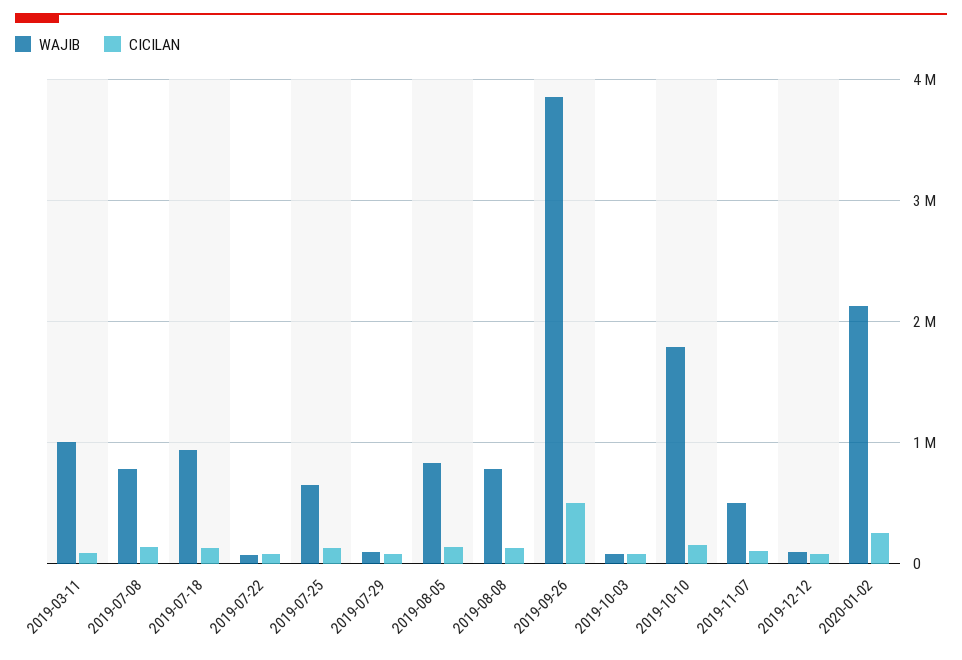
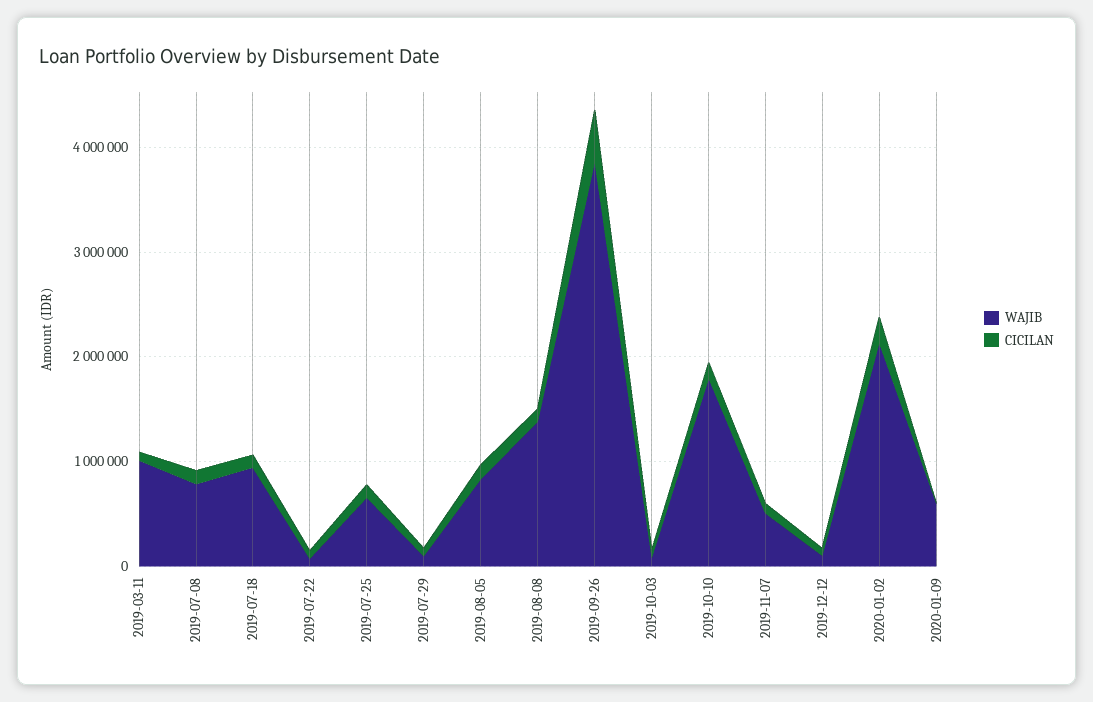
WAJIB, 2019-08-08: 800000 -> 1400000
WAJIB, 2020-01-09: none -> 600000
CICILAN, 2020-01-09: none -> 0

